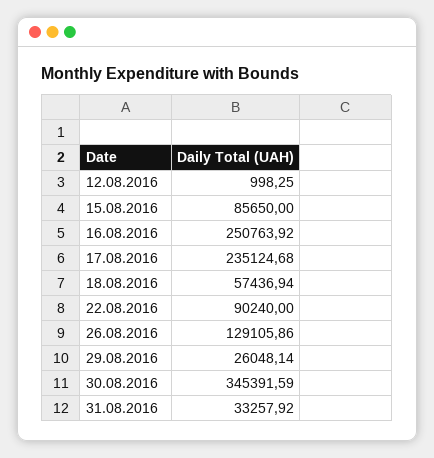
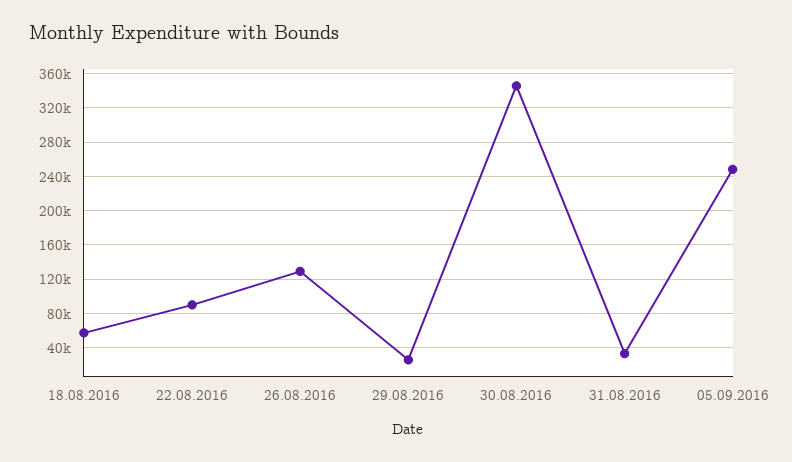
12.08.2016: 998.25 -> none
15.08.2016: 85650 -> none
16.08.2016: 250763.92 -> none
17.08.2016: 235124.68 -> none
05.09.2016: none -> 250000

